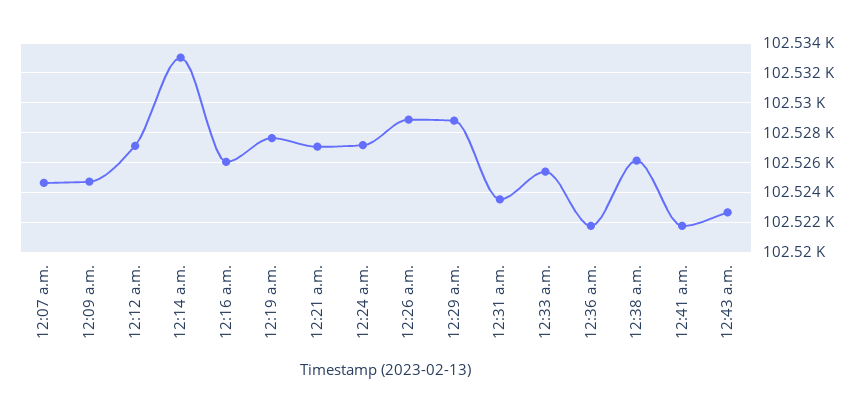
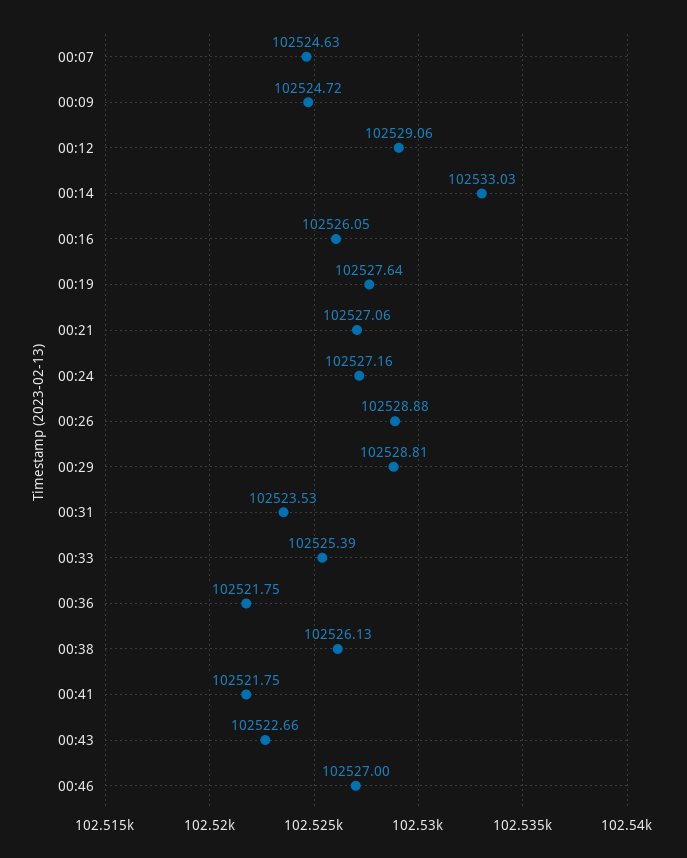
12:12 a.m.: 102527 -> 102529.06
00:46: none -> 102527

